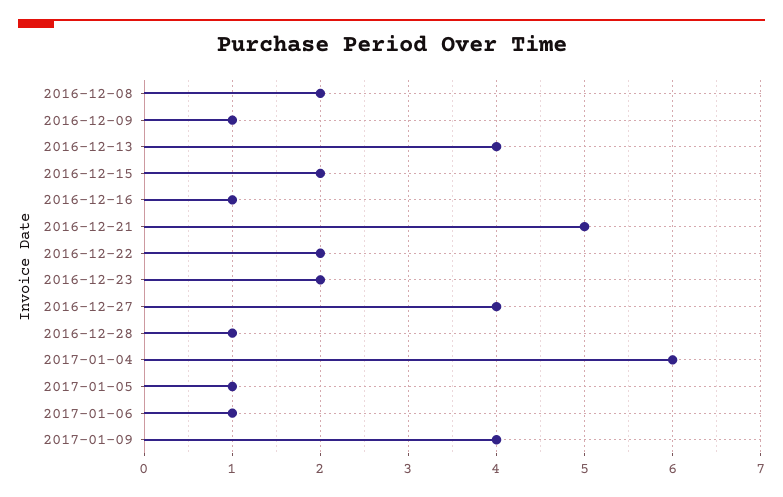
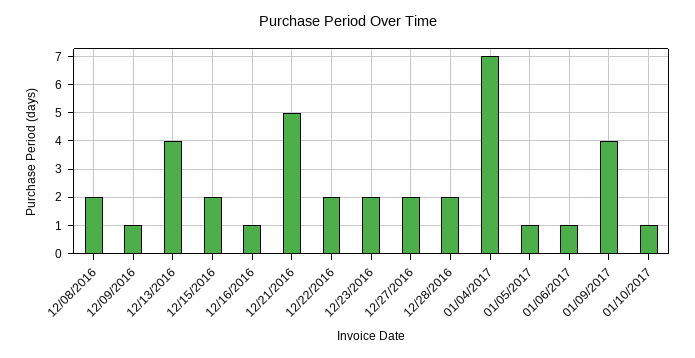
2016-12-27: 4 -> 2
2016-12-28: 1 -> 2
2017-01-04: 6 -> 7
01/10/2017: none -> 1

